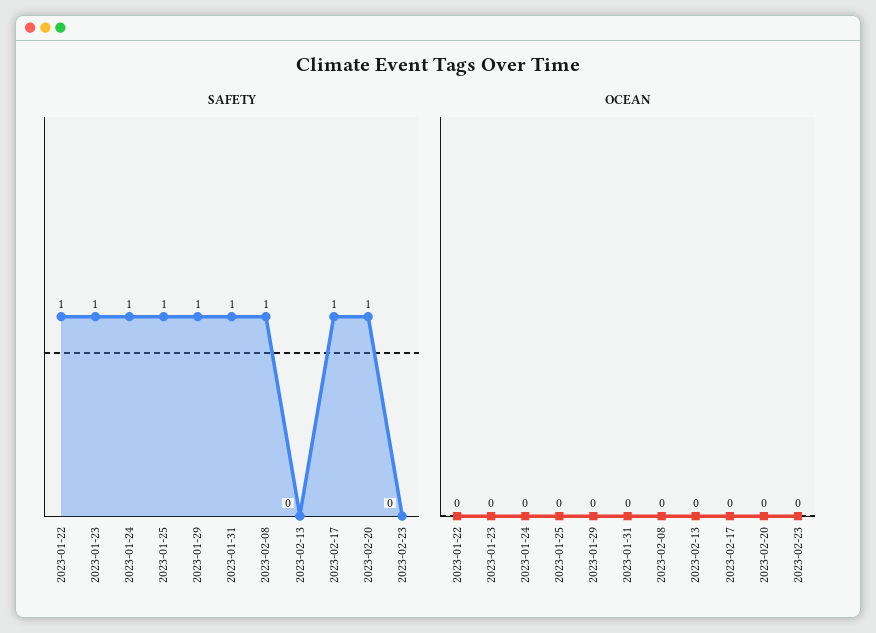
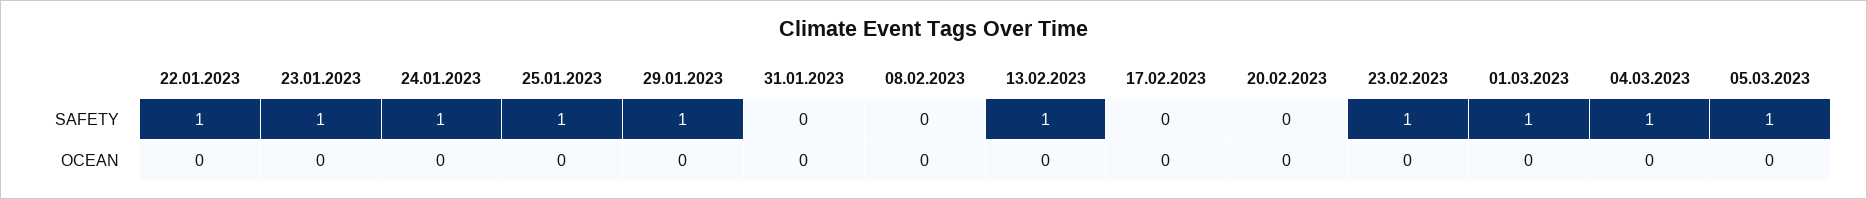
SAFETY, 2023-01-31: 1 -> 0
SAFETY, 2023-02-08: 1 -> 0
SAFETY, 2023-02-13: 0 -> 1
SAFETY, 2023-02-17: 1 -> 0
SAFETY, 2023-02-20: 1 -> 0
SAFETY, 2023-02-23: 0 -> 1
SAFETY, 01.03.2023: none -> 1
SAFETY, 04.03.2023: none -> 1
SAFETY, 05.03.2023: none -> 1
OCEAN, 01.03.2023: none -> 0
OCEAN, 04.03.2023: none -> 0
OCEAN, 05.03.2023: none -> 0

